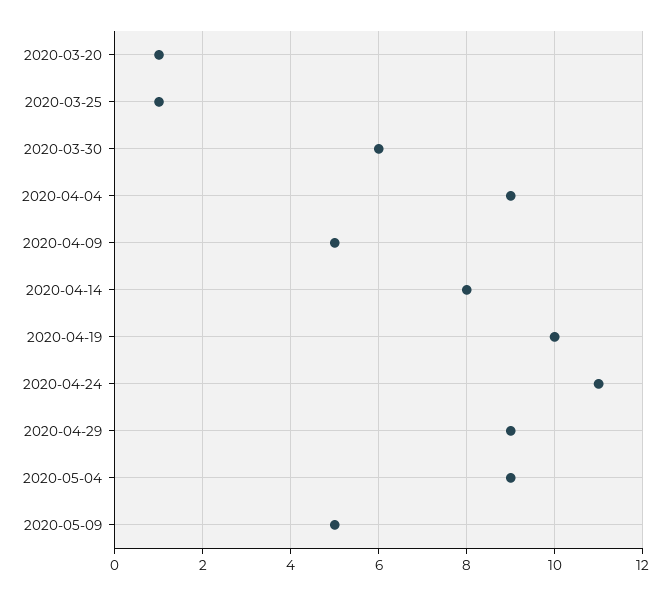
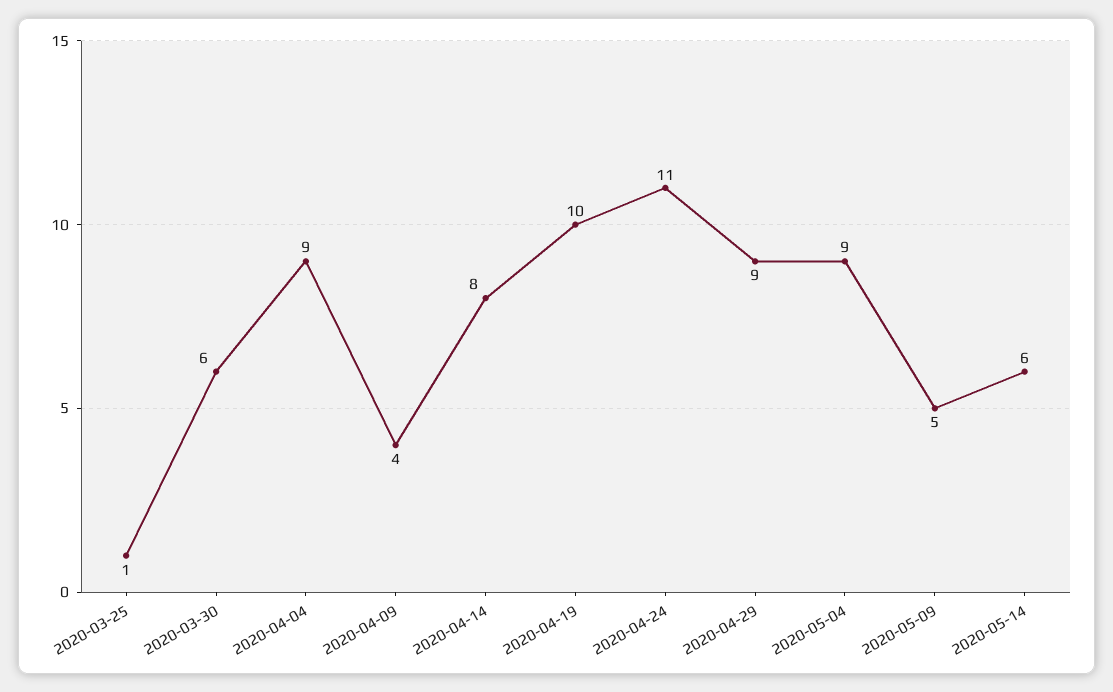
2020-03-20: 1 -> none
2020-04-09: 5 -> 4
2020-05-14: none -> 6

